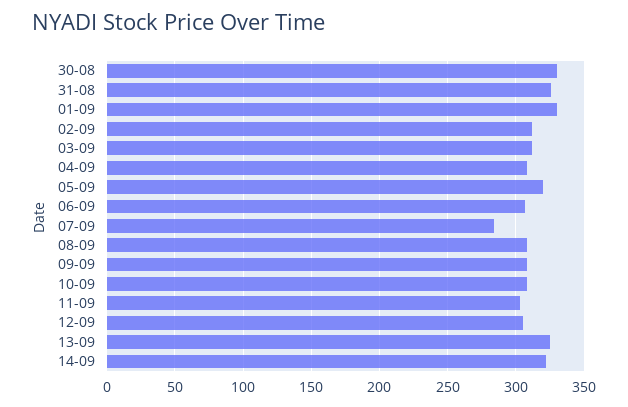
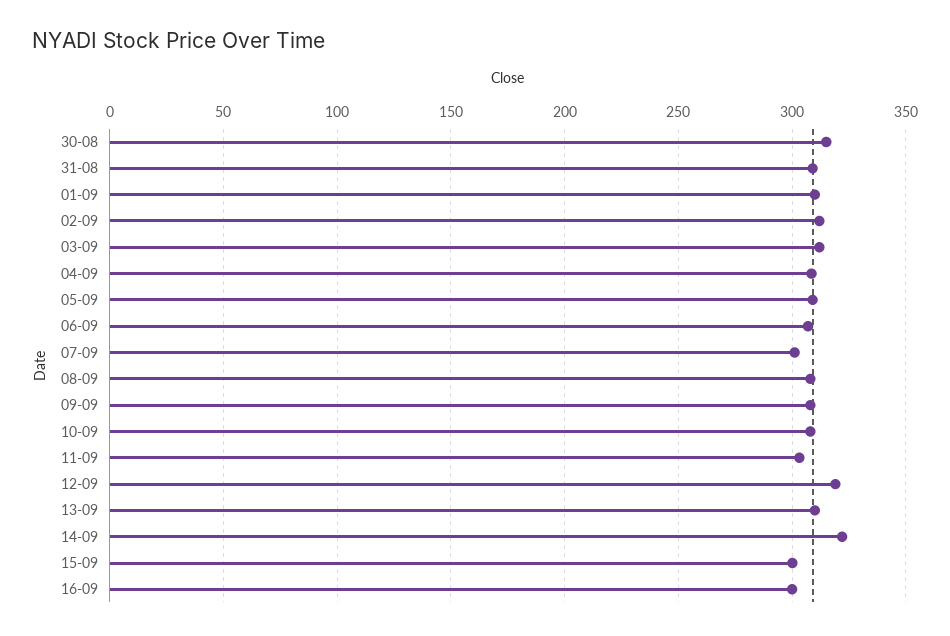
30-08: 330 -> 315
31-08: 325 -> 310
01-09: 330 -> 310
05-09: 320 -> 310
07-09: 285 -> 300
12-09: 305 -> 320
13-09: 325 -> 310
15-09: none -> 300
16-09: none -> 300

